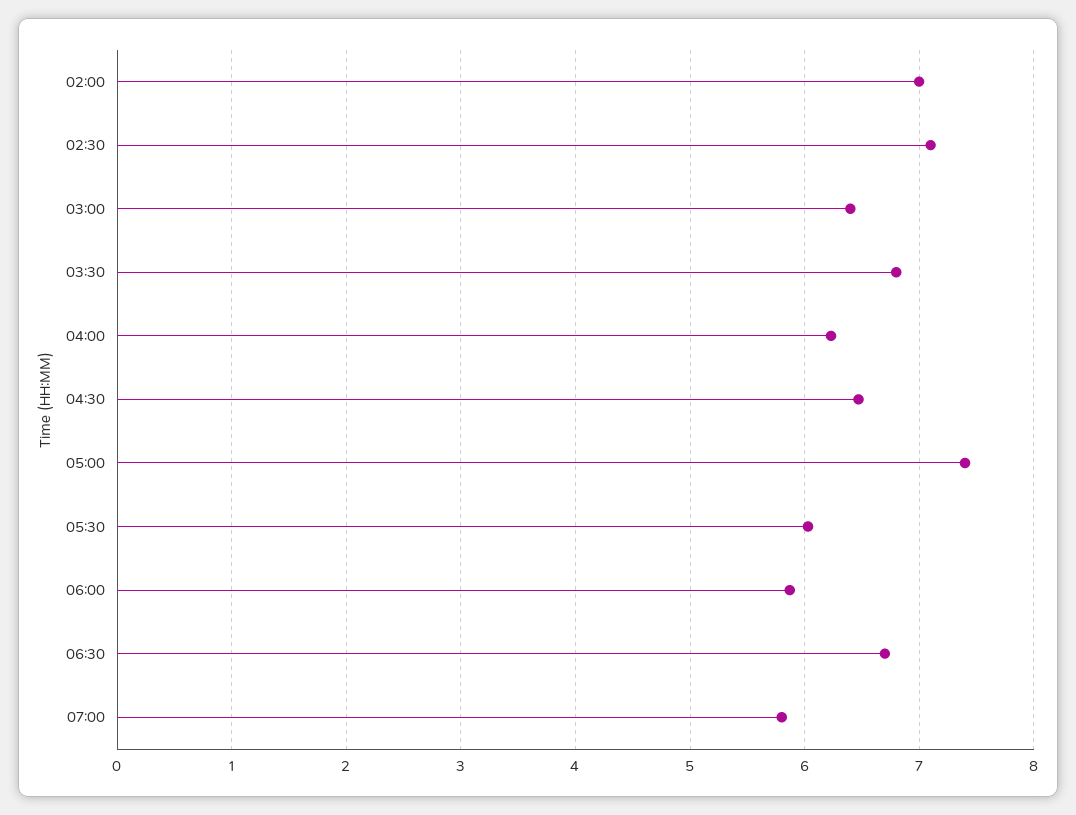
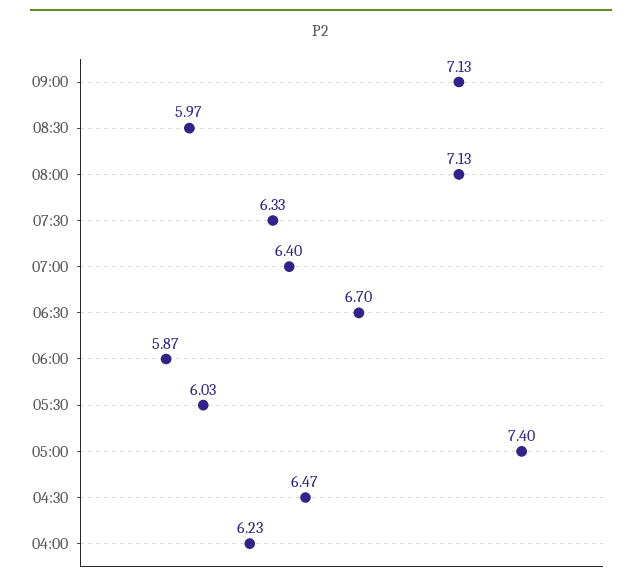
02:00: 7 -> none
02:30: 7.1 -> none
03:00: 6.4 -> none
03:30: 6.8 -> none
07:00: 5.8 -> 6.4
09:00: none -> 7.13
08:30: none -> 5.97
08:00: none -> 7.13
07:30: none -> 6.33

